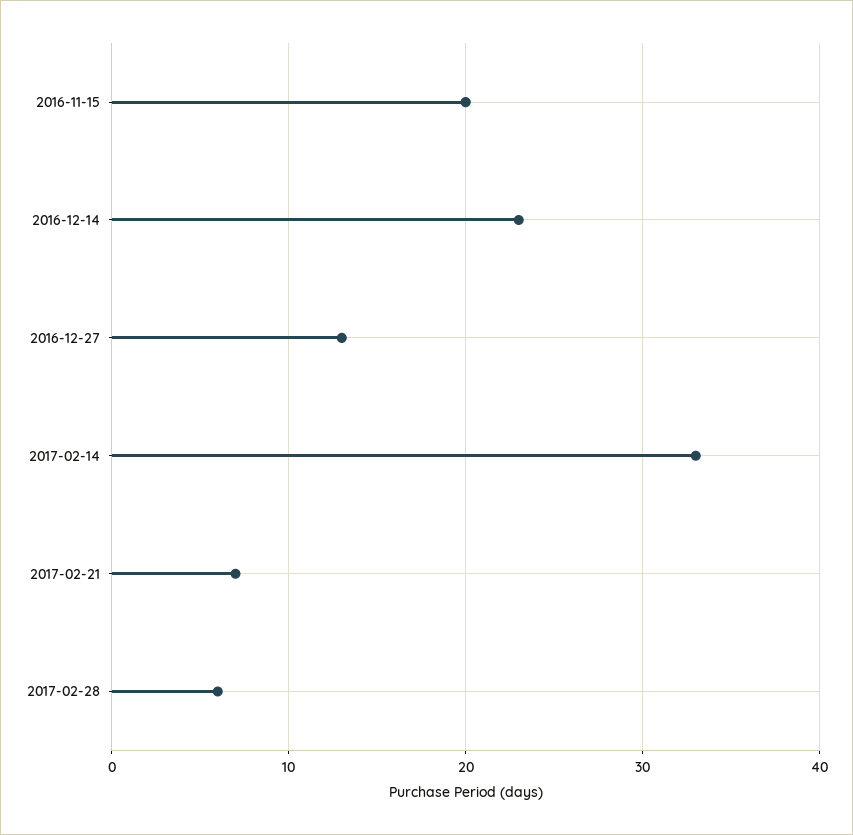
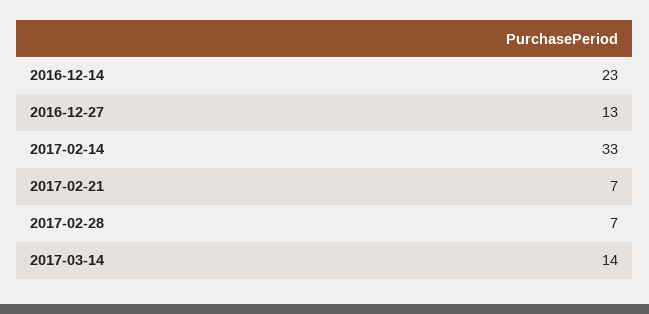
2016-11-15: 20 -> none
2017-02-28: 6 -> 7
2017-03-14: none -> 14

